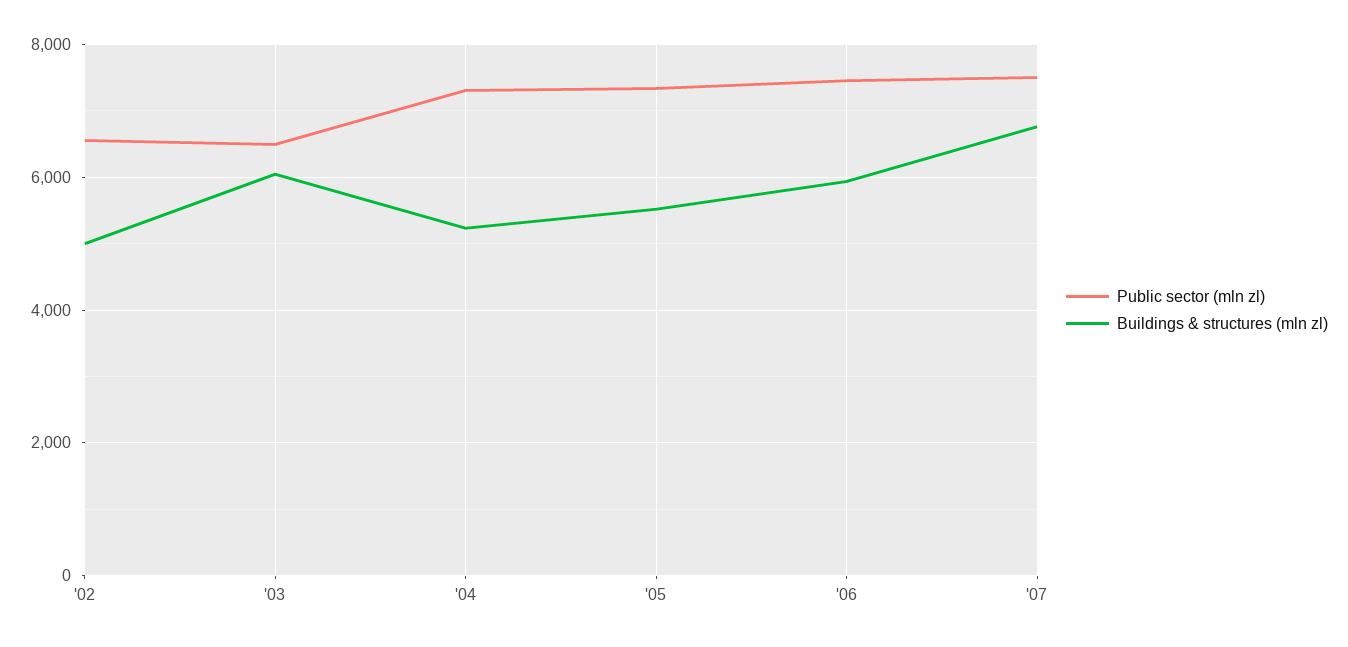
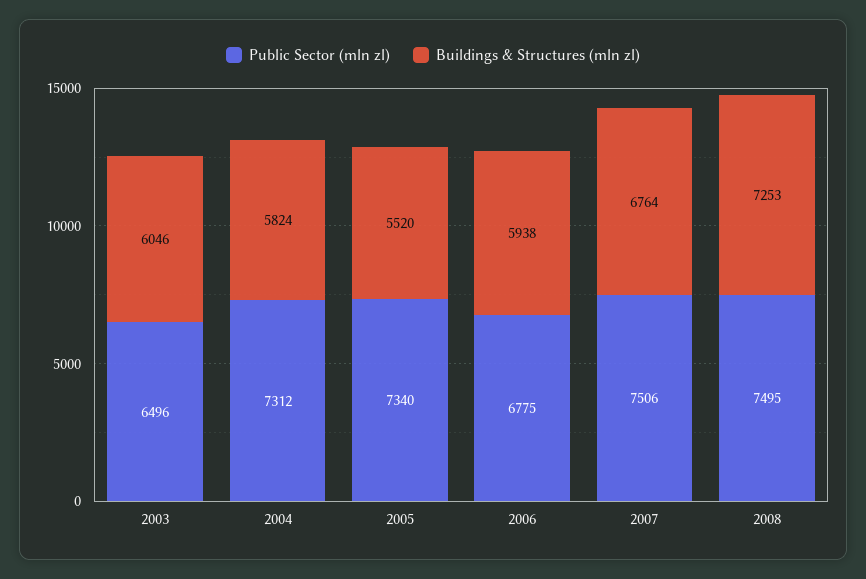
Public sector (mln zl), '02: 6600 -> none
Buildings & structures (mln zl), '02: 5000 -> none
Buildings & structures (mln zl), '04: 5200 -> 5824
Public sector (mln zl), '06: 7400 -> 6775
Public sector (mln zl), 2008: none -> 7495
Buildings & structures (mln zl), 2008: none -> 7253

